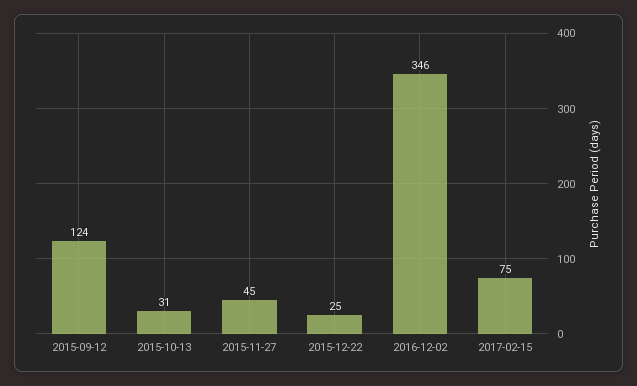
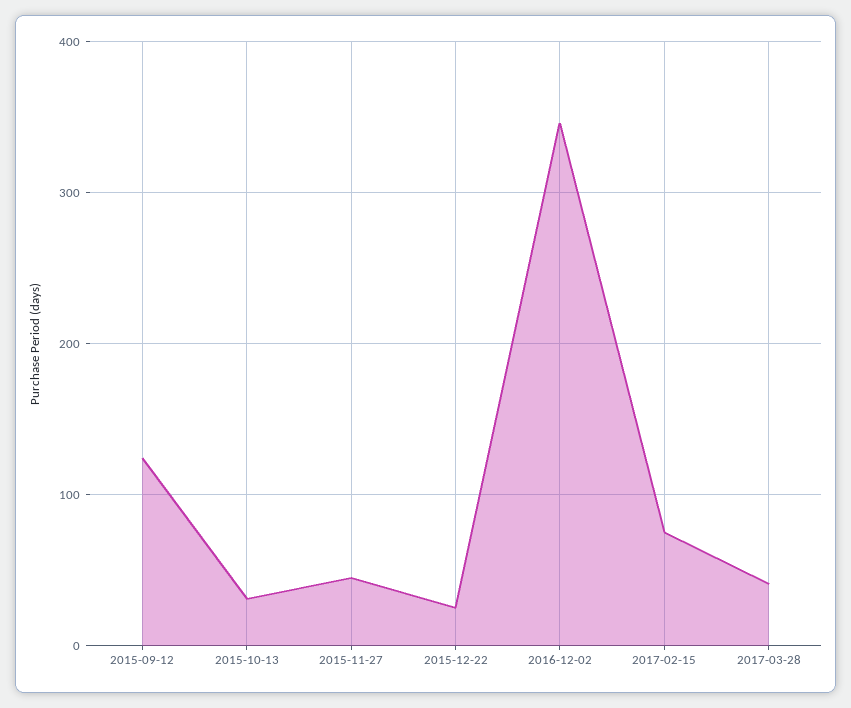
2017-03-28: none -> 40

